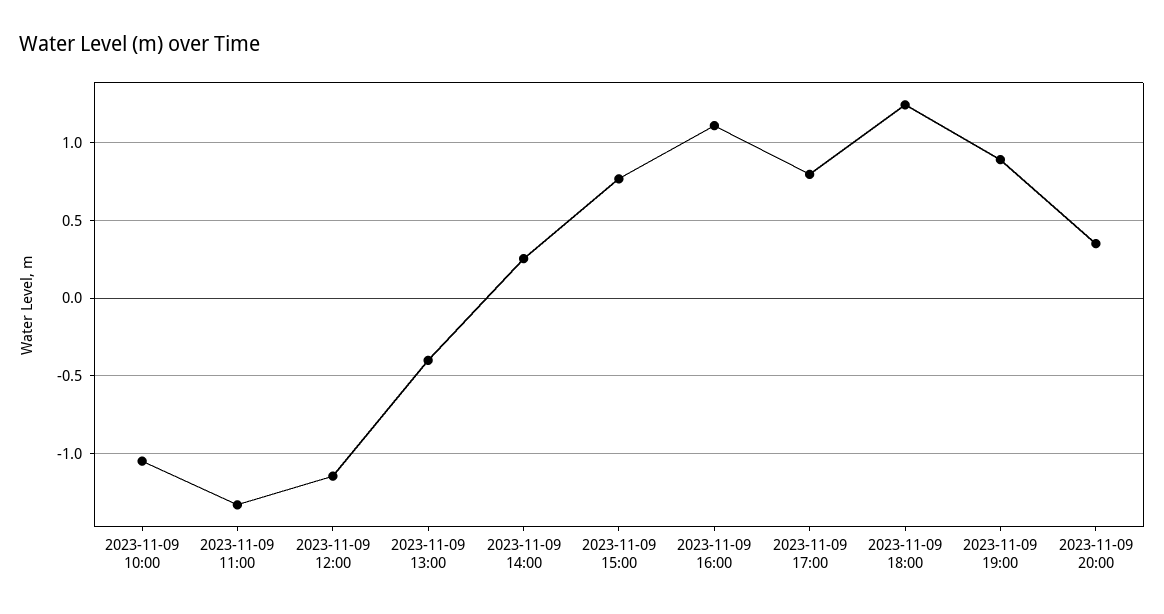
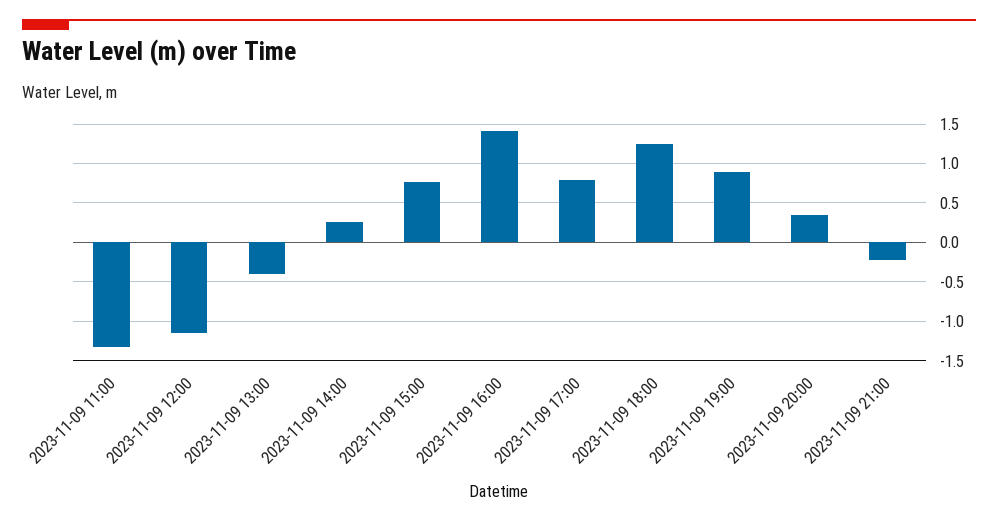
2023-11-09 10:00: -1.05 -> none
2023-11-09 16:00: 1.1 -> 1.4
2023-11-09 21:00: none -> -0.2

